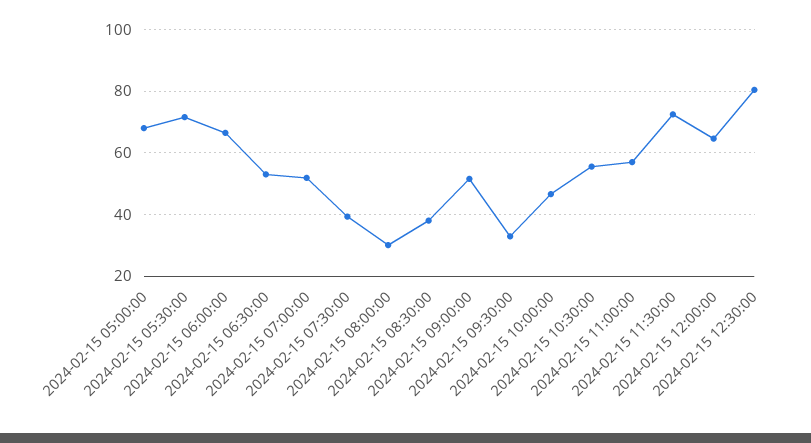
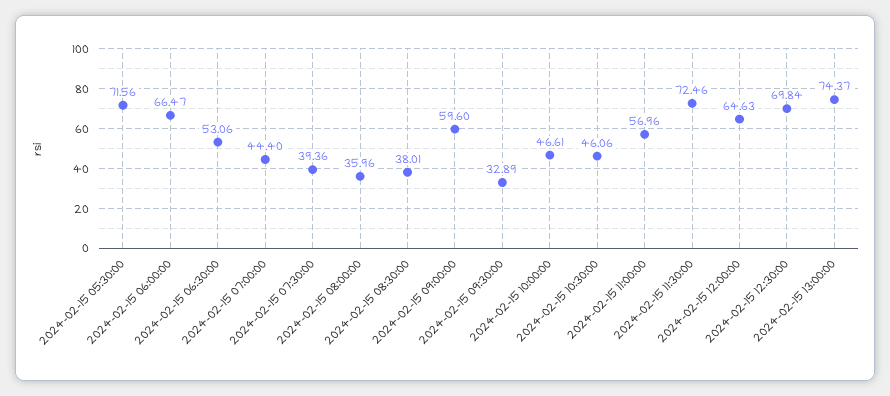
2024-02-15 05:00:00: 68 -> none
2024-02-15 07:00:00: 52 -> 44.4
2024-02-15 08:00:00: 30 -> 35.96
2024-02-15 09:00:00: 52 -> 59.6
2024-02-15 10:30:00: 56 -> 46.06
2024-02-15 12:30:00: 80 -> 69.84
2024-02-15 13:00:00: none -> 74.37

